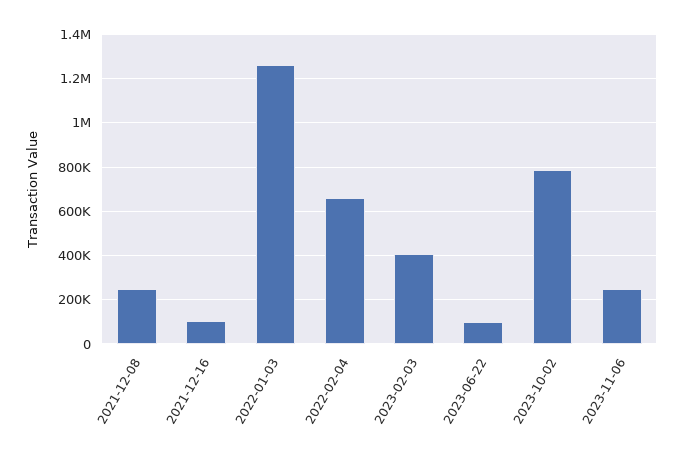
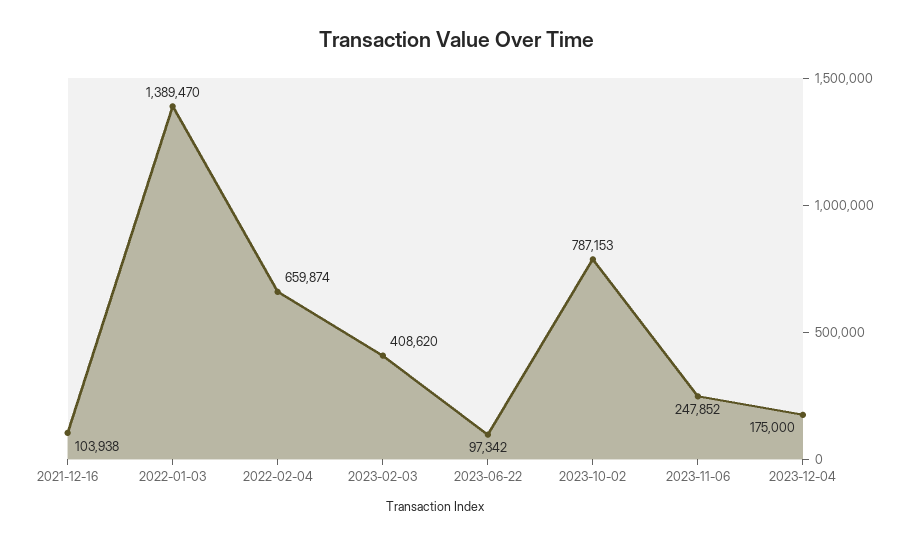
2021-12-08: 250000 -> none
2022-01-03: 1250000 -> 1389470
2023-12-04: none -> 175000

